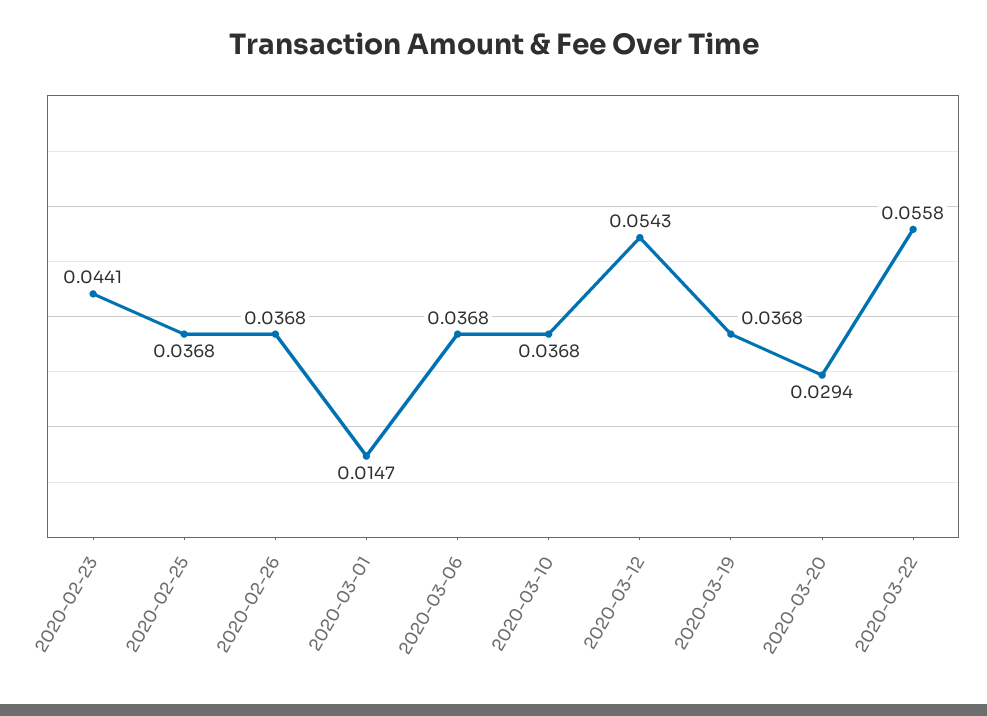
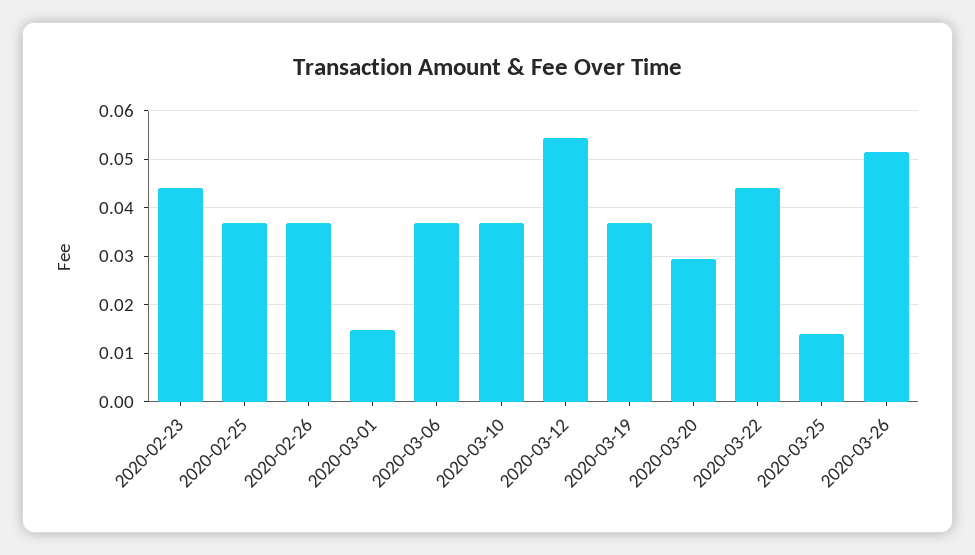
2020-03-22: 0.0558 -> 0.044
2020-03-25: none -> 0.014
2020-03-26: none -> 0.052

